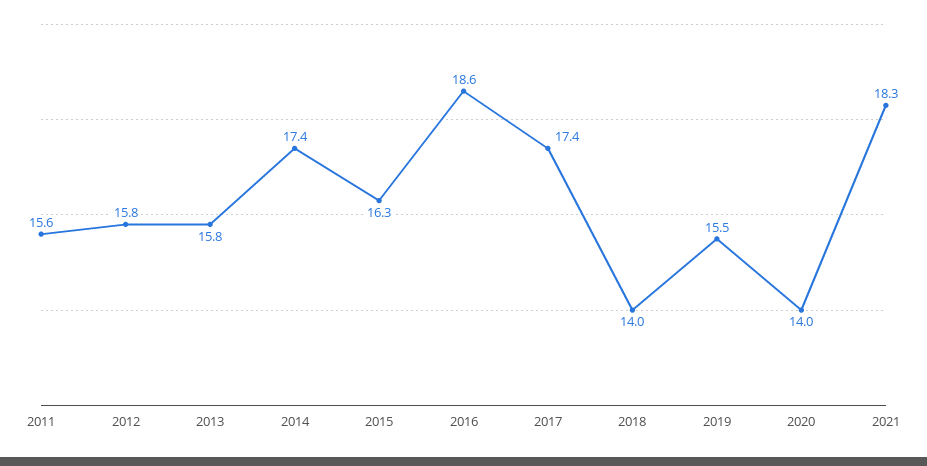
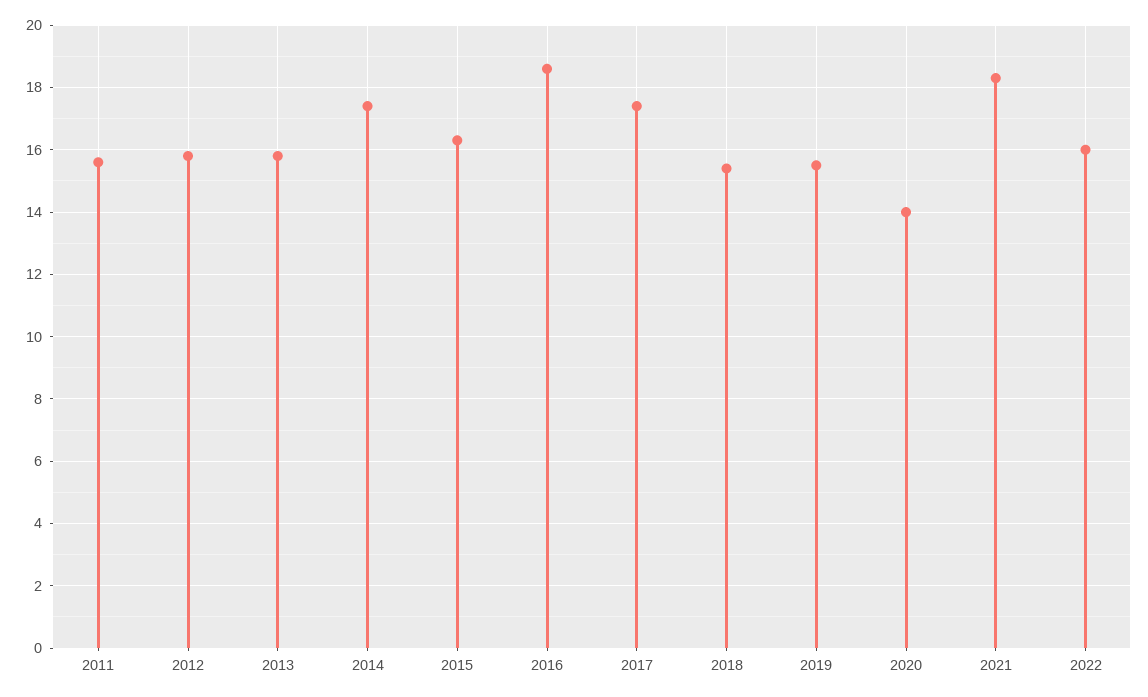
2018: 14 -> 15.5
2022: none -> 16

